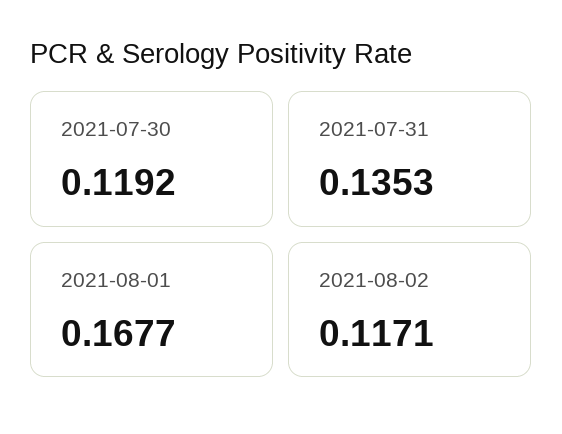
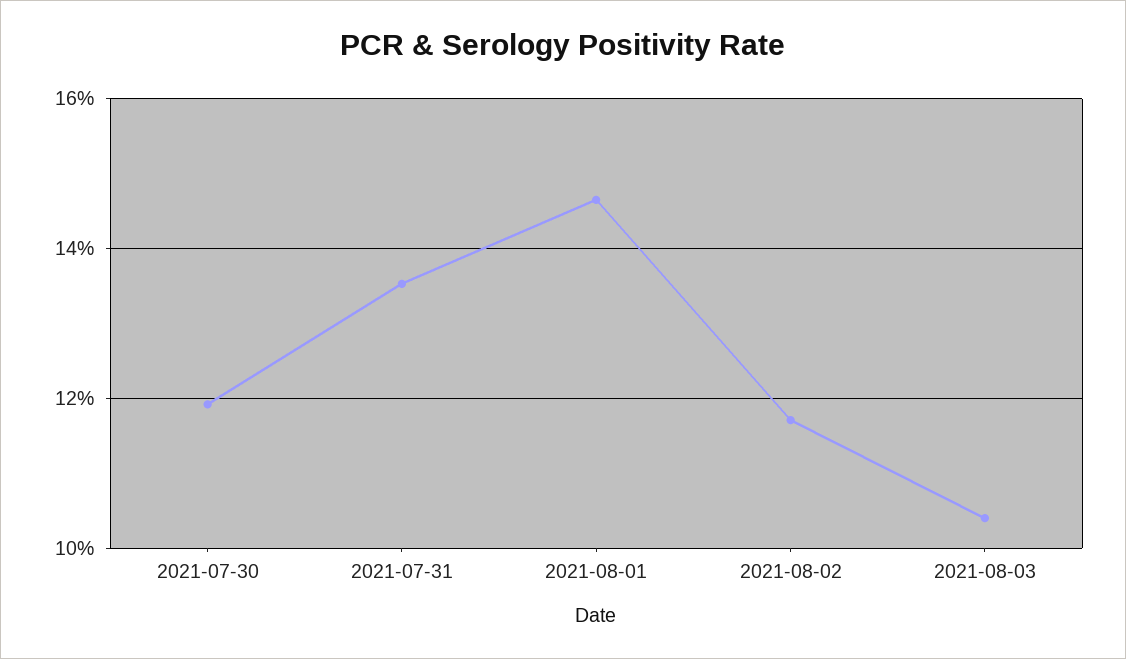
2021-08-01: 0.1677 -> 0.146
2021-08-03: none -> 0.104

